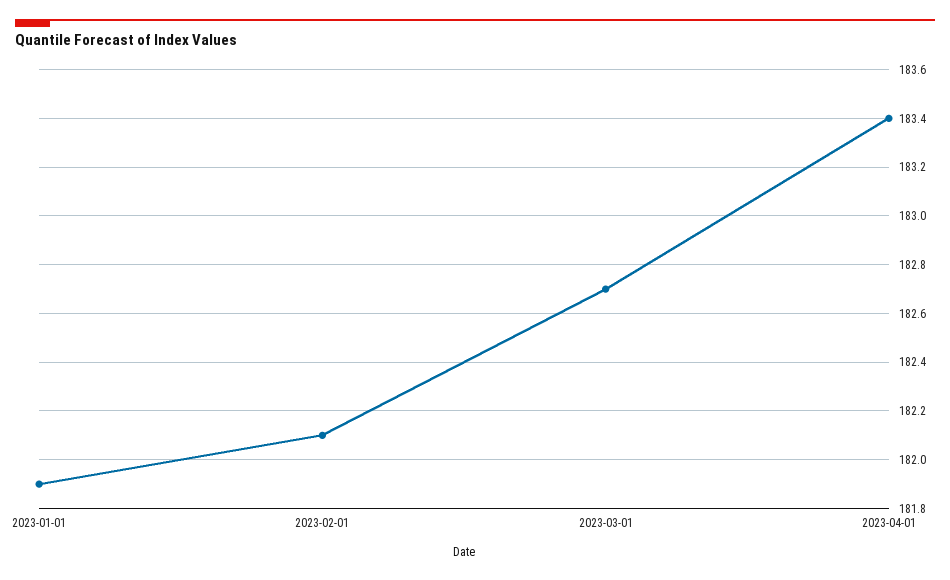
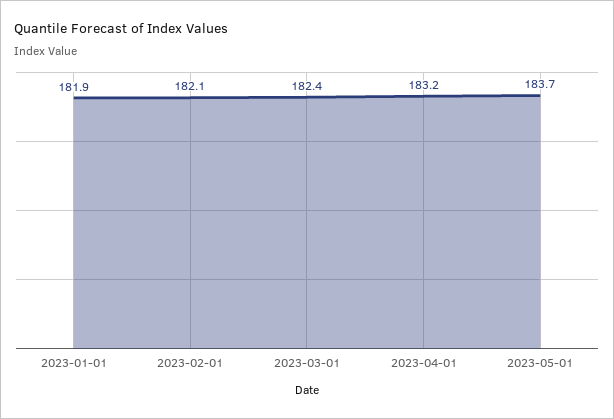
2023-03-01: 182.7 -> 182.4
2023-04-01: 183.4 -> 183.2
2023-05-01: none -> 183.7

